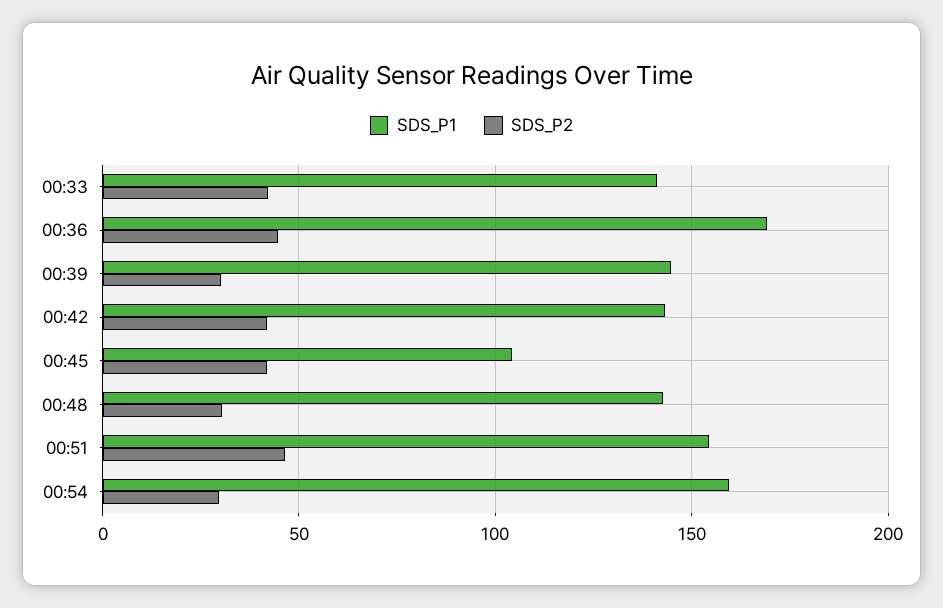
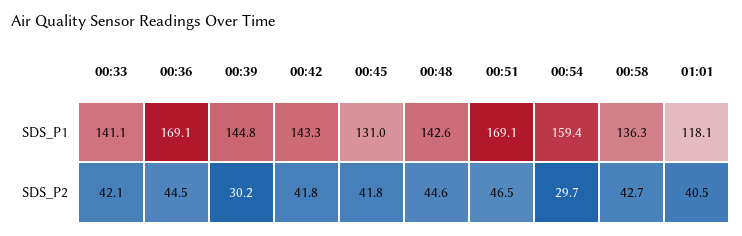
SDS_P1, 00:45: 105 -> 131
SDS_P2, 00:48: 30 -> 44.6
SDS_P1, 00:51: 155 -> 169.1
SDS_P1, 00:58: none -> 136.3
SDS_P1, 01:01: none -> 118.1
SDS_P2, 00:58: none -> 42.7
SDS_P2, 01:01: none -> 40.5

